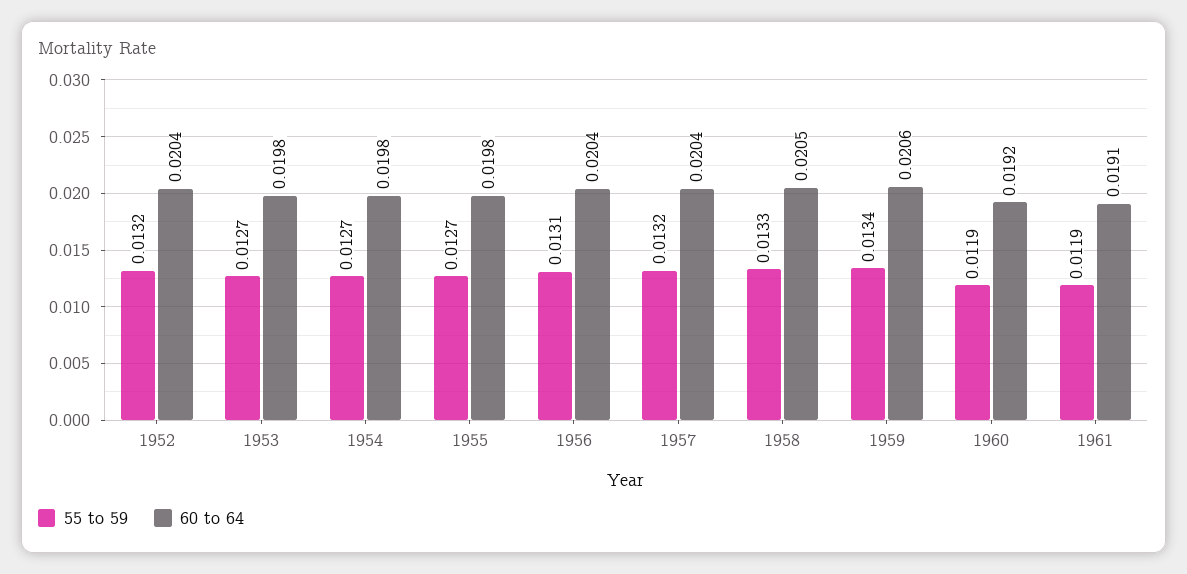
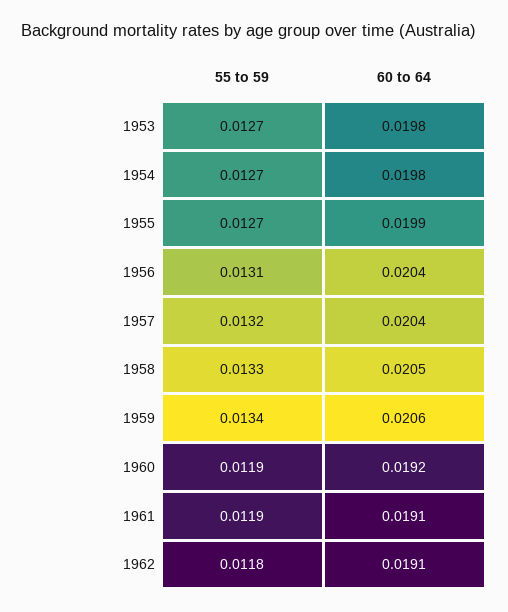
55 to 59, 1952: 0.0132 -> none
60 to 64, 1952: 0.0204 -> none
60 to 64, 1955: 0.0198 -> 0.0199
55 to 59, 1962: none -> 0.0118
60 to 64, 1962: none -> 0.0191

